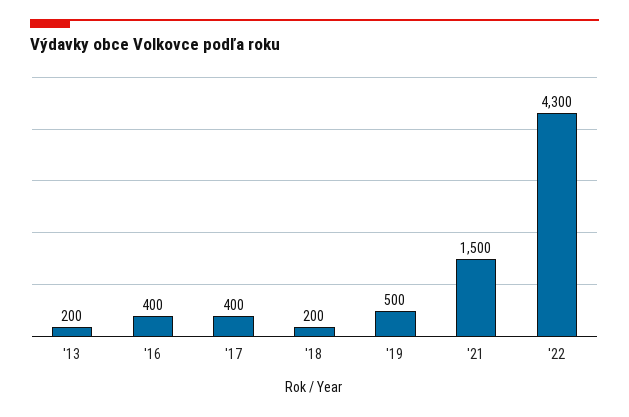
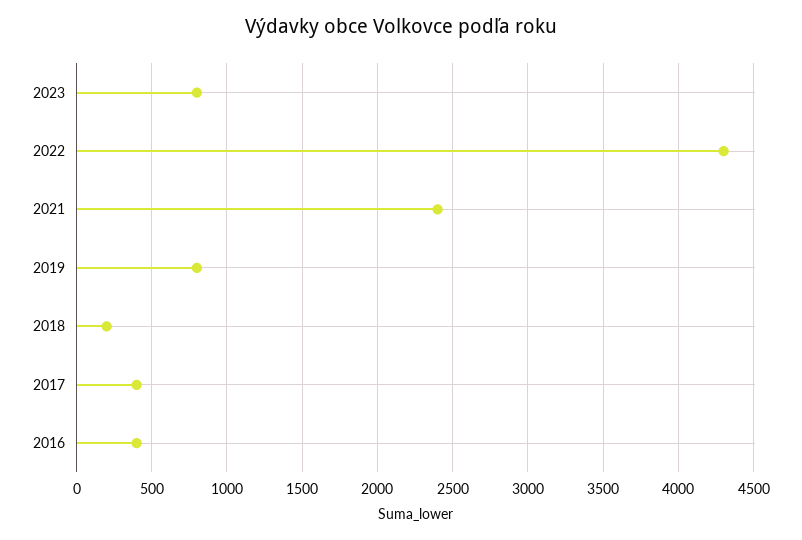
'13: 200 -> none
'19: 500 -> 800
'21: 1500 -> 2400
2023: none -> 800

